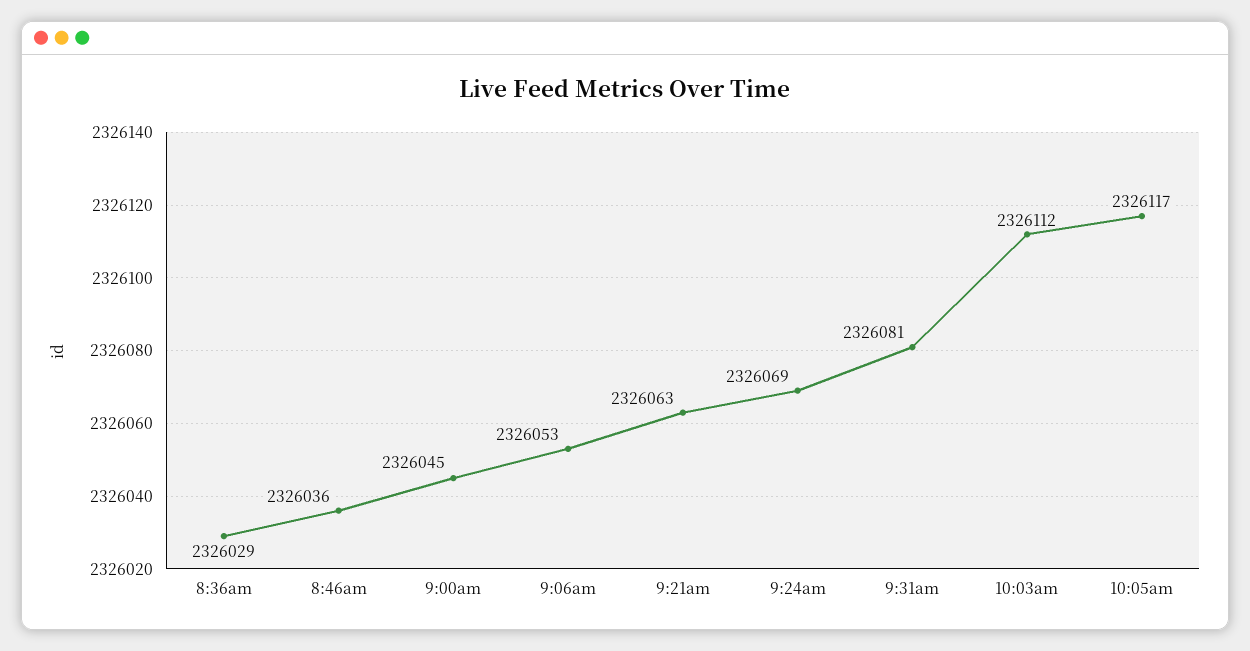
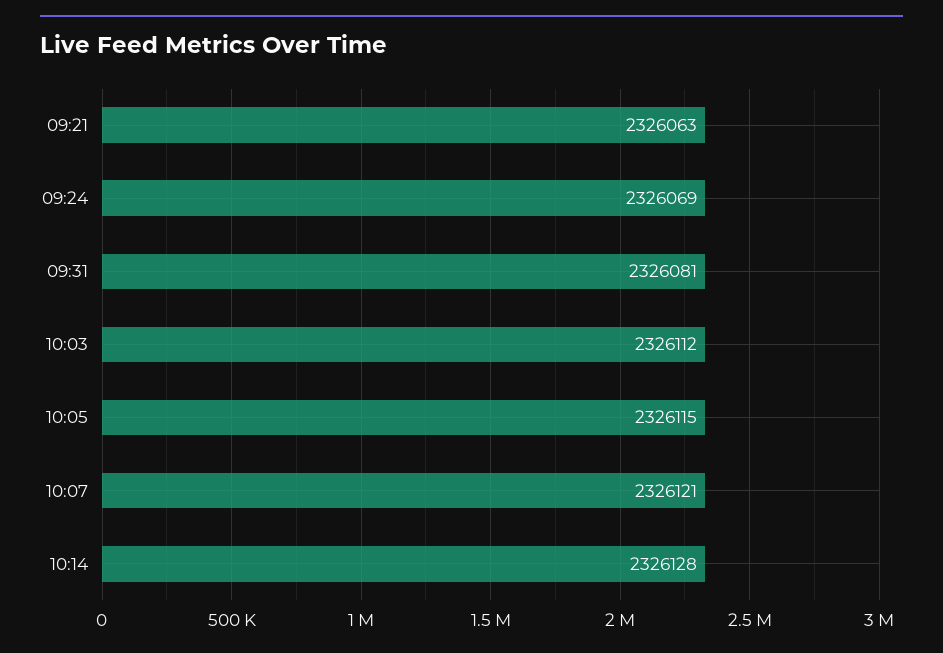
8:36am: 2326029 -> none
8:46am: 2326036 -> none
9:00am: 2326045 -> none
9:06am: 2326053 -> none
10:05am: 2326117 -> 2326115
10:07: none -> 2326121
10:14: none -> 2326128

